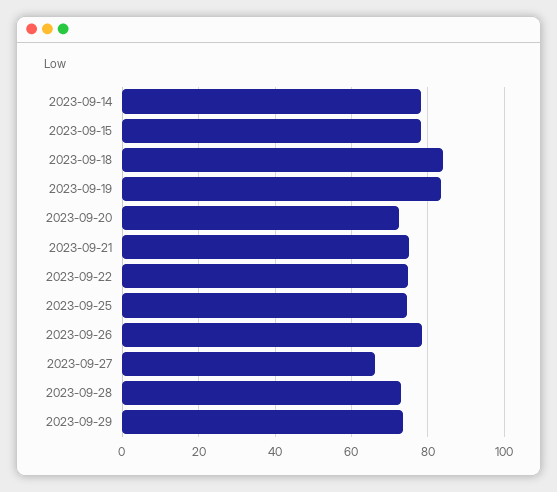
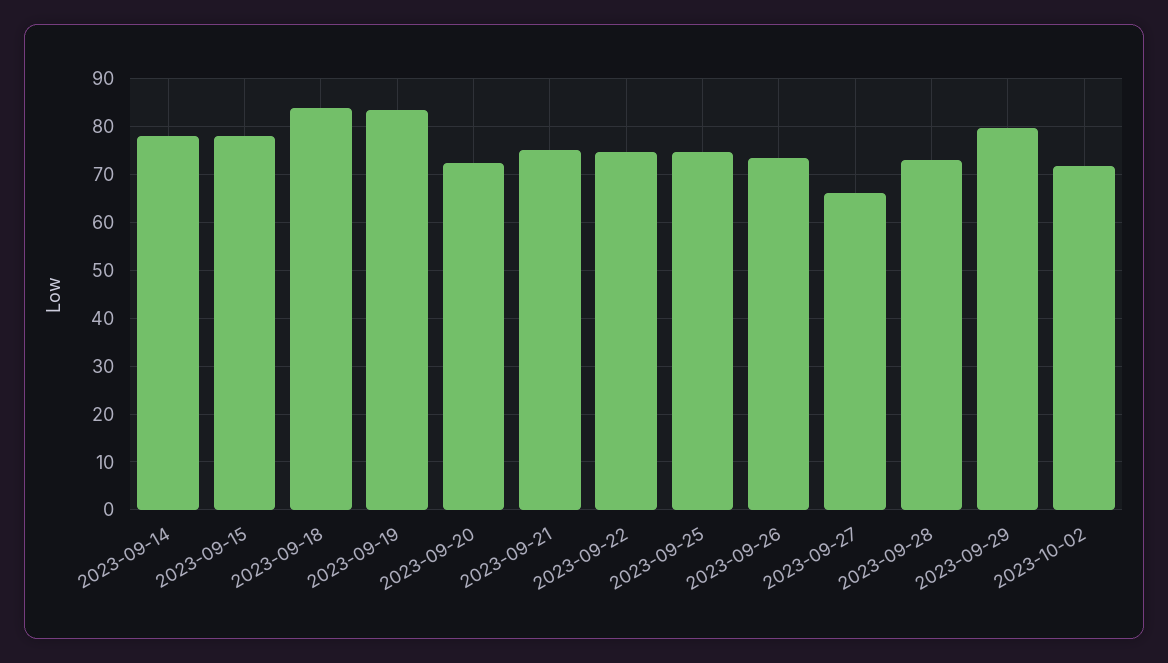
2023-09-26: 78 -> 74
2023-09-29: 74 -> 80
2023-10-02: none -> 72

